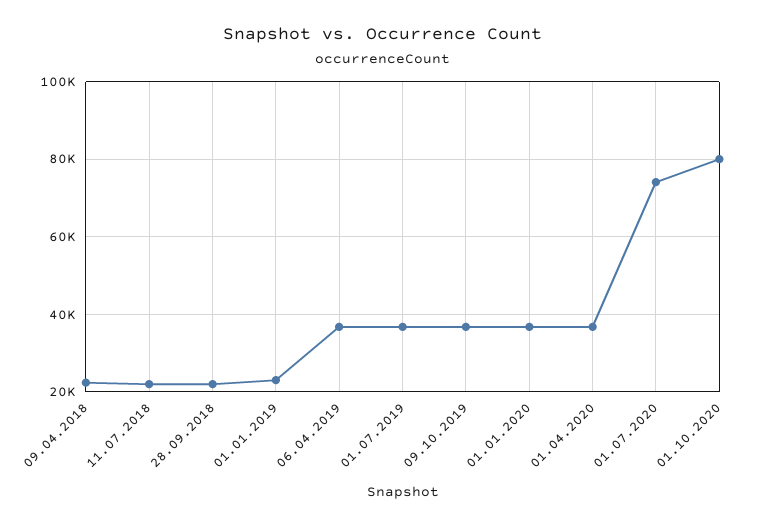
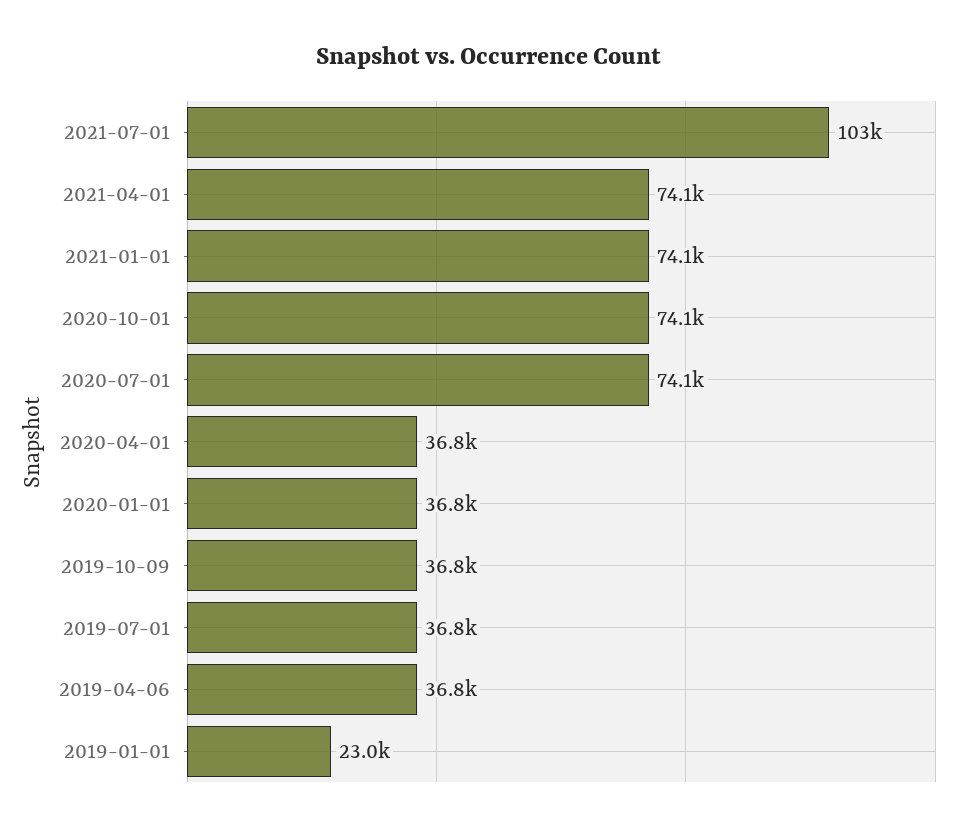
09.04.2018: 22000 -> none
11.07.2018: 22000 -> none
28.09.2018: 22000 -> none
01.10.2020: 80000 -> 74100
2021-07-01: none -> 103000
2021-04-01: none -> 74100
2021-01-01: none -> 74100

